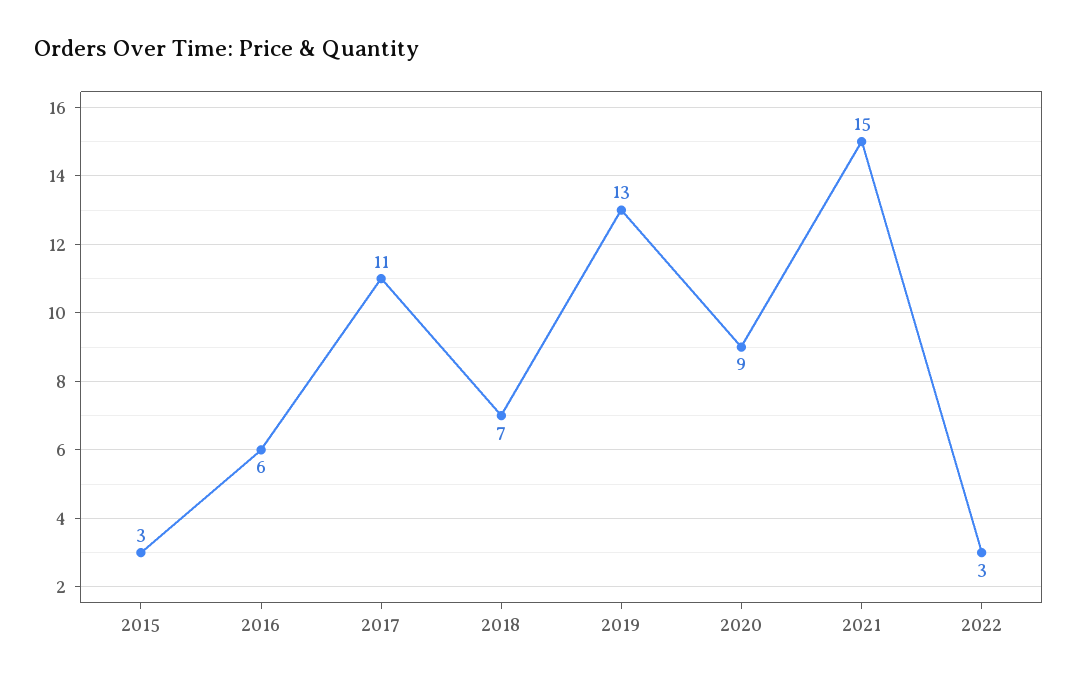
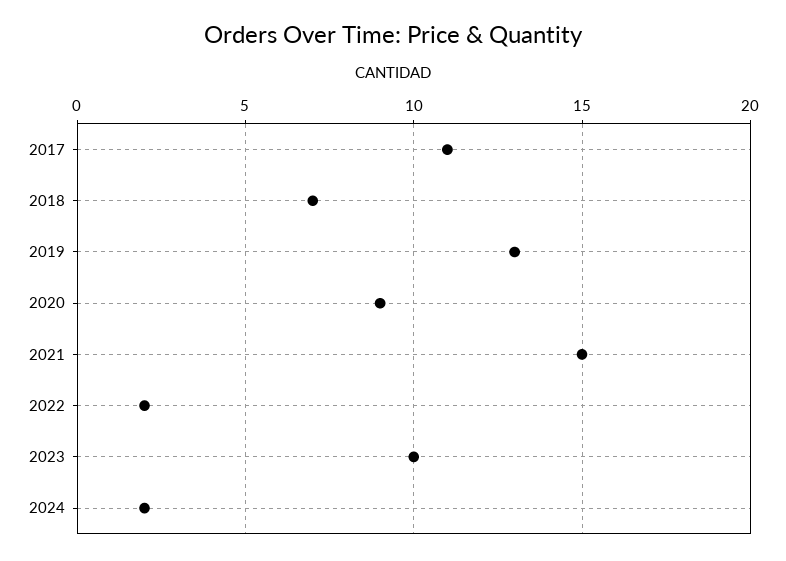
2015: 3 -> none
2016: 6 -> none
2022: 3 -> 2
2023: none -> 10
2024: none -> 2

